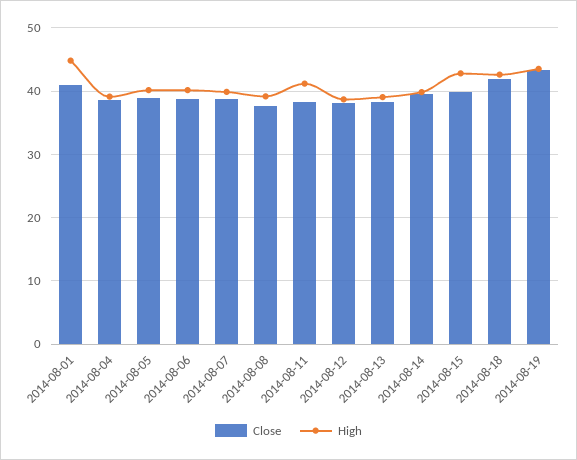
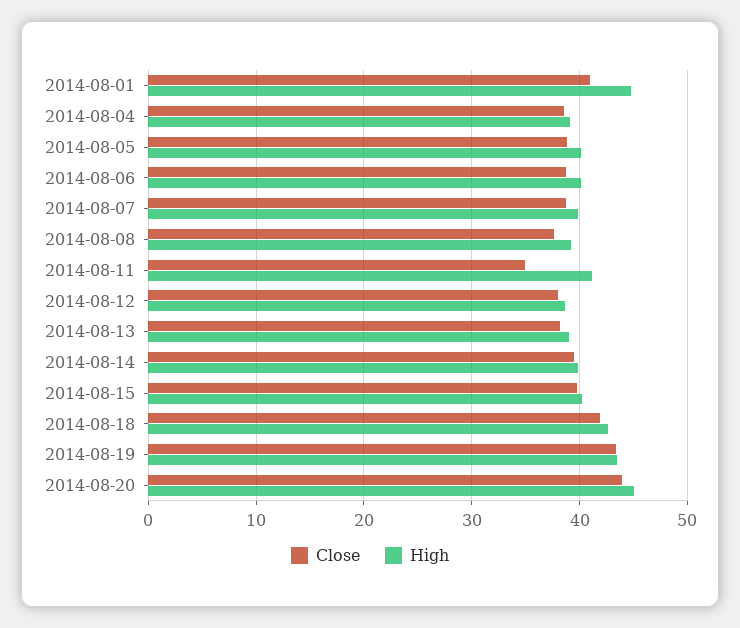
Close, 2014-08-11: 38 -> 35
High, 2014-08-15: 43 -> 40
Close, 2014-08-20: none -> 44
High, 2014-08-20: none -> 45

